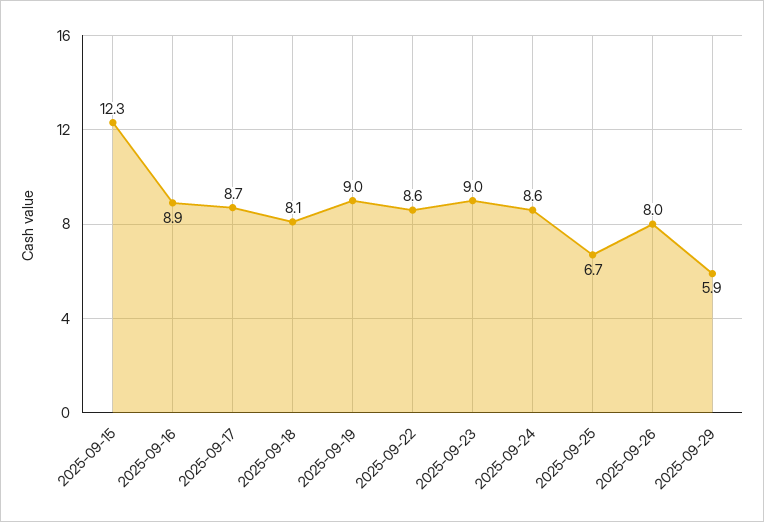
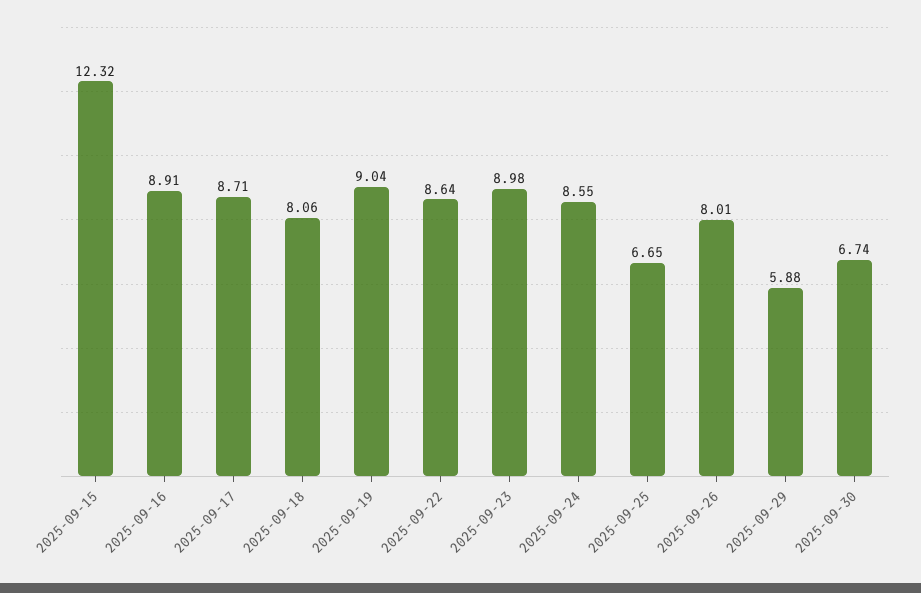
2025-09-30: none -> 6.74

